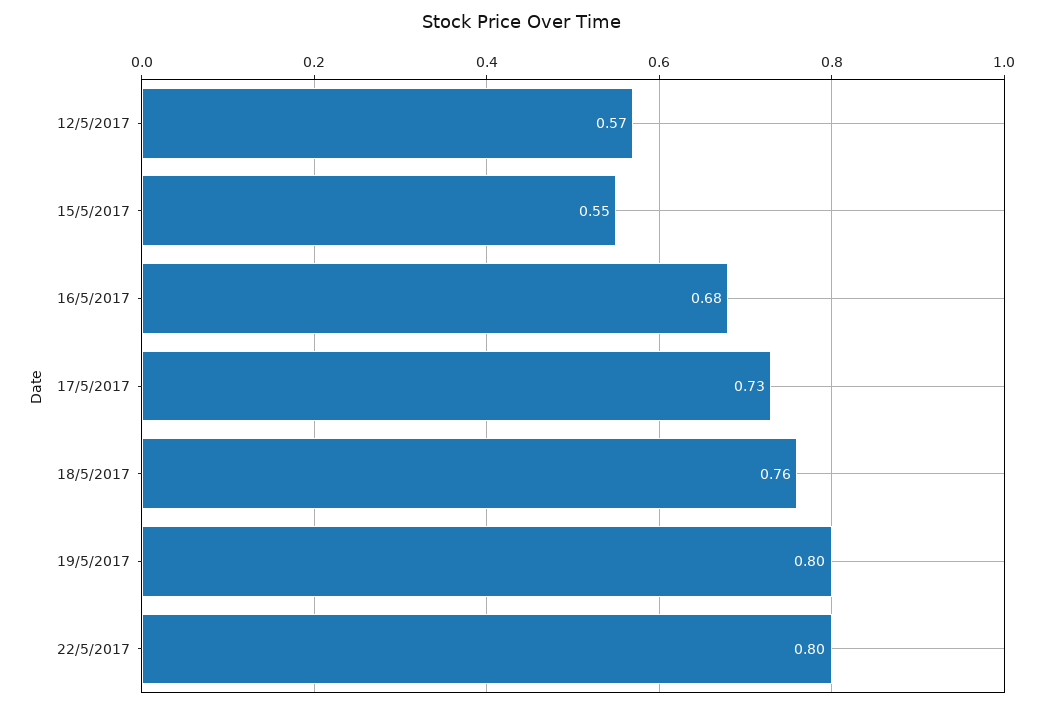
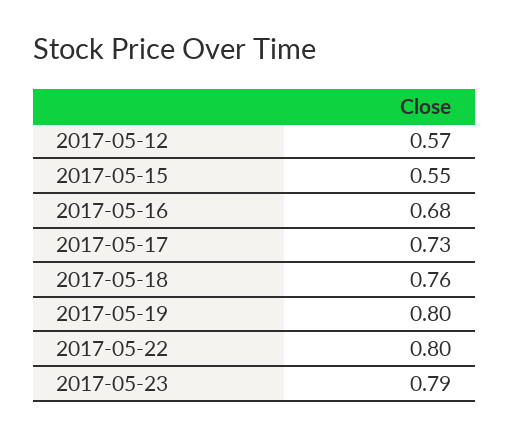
2017-05-23: none -> 0.79

